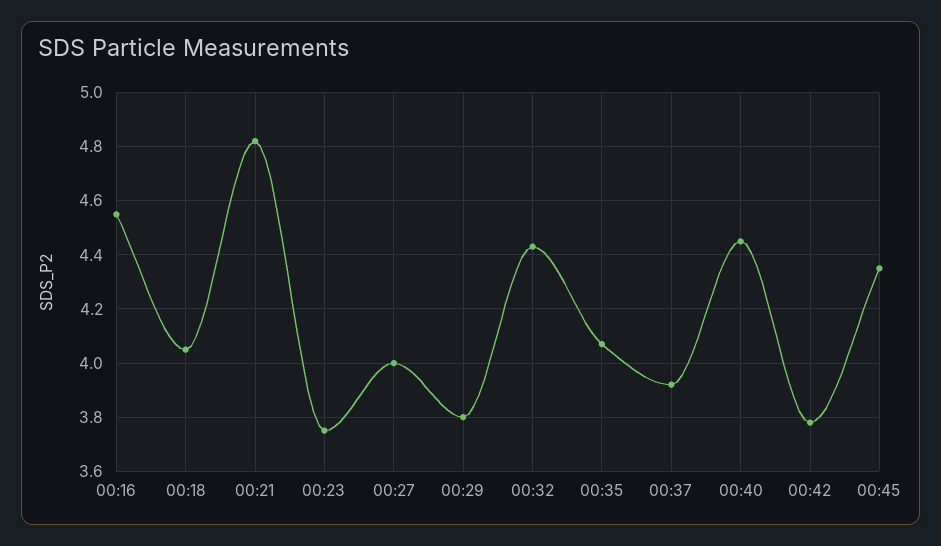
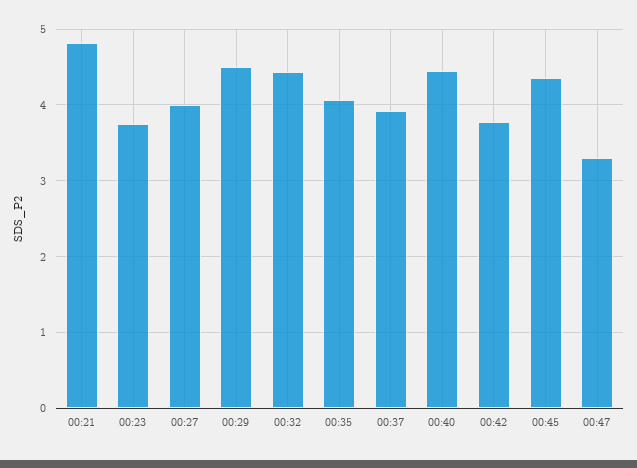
00:16: 4.55 -> none
00:18: 4.05 -> none
00:29: 3.8 -> 4.5
00:47: none -> 3.3

